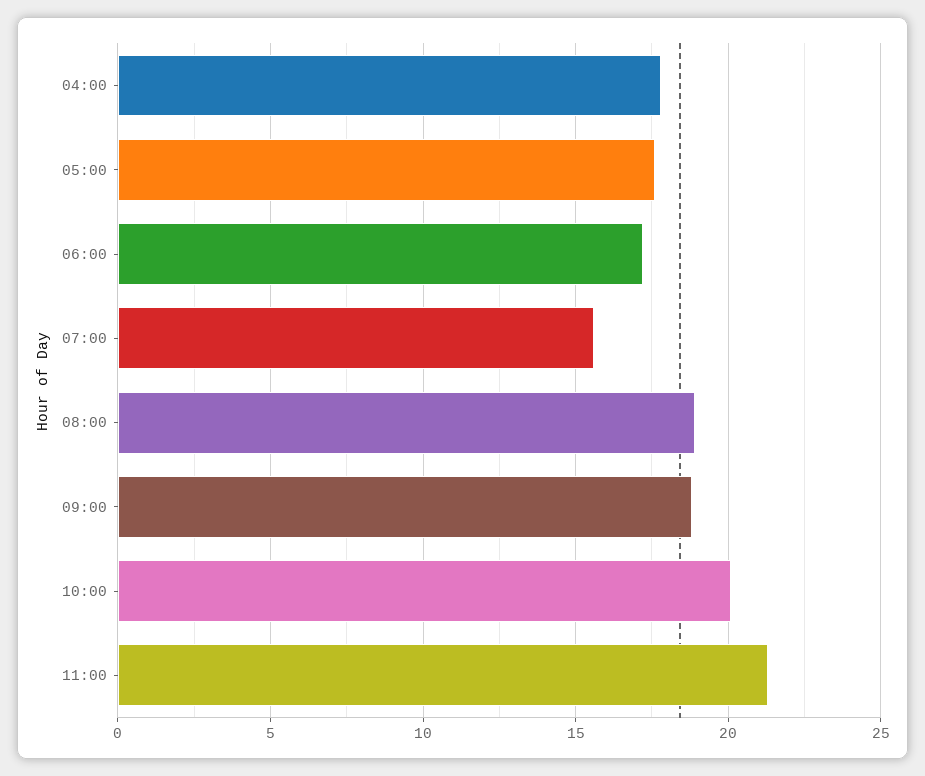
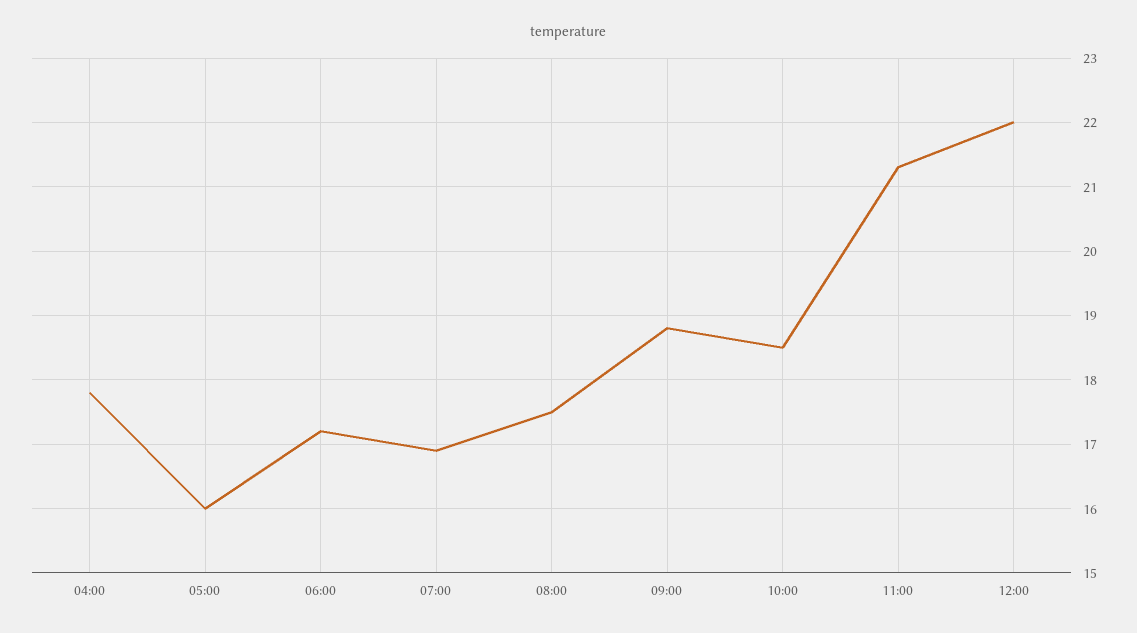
05:00: 17.5 -> 16
07:00: 15.5 -> 16.9
08:00: 19 -> 17.5
10:00: 20 -> 18.5
12:00: none -> 22

